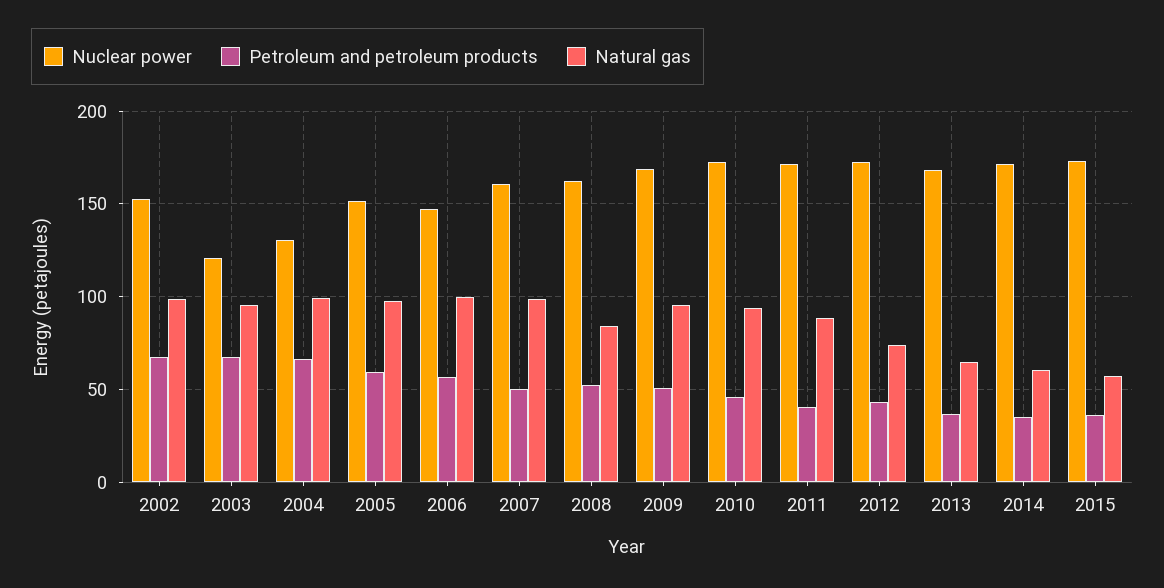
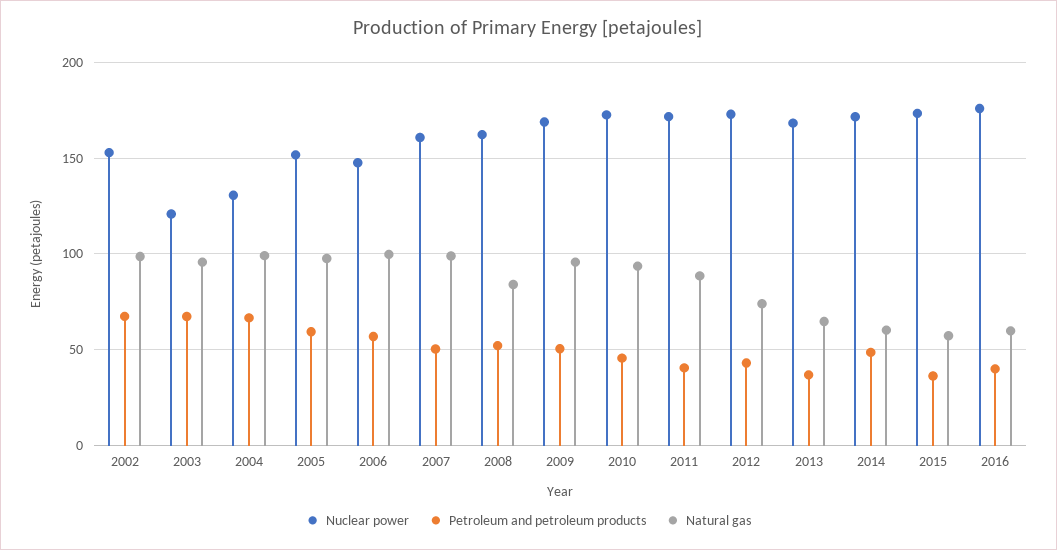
Petroleum and petroleum products, 2014: 35 -> 50
Nuclear power, 2016: none -> 175
Petroleum and petroleum products, 2016: none -> 40
Natural gas, 2016: none -> 60

